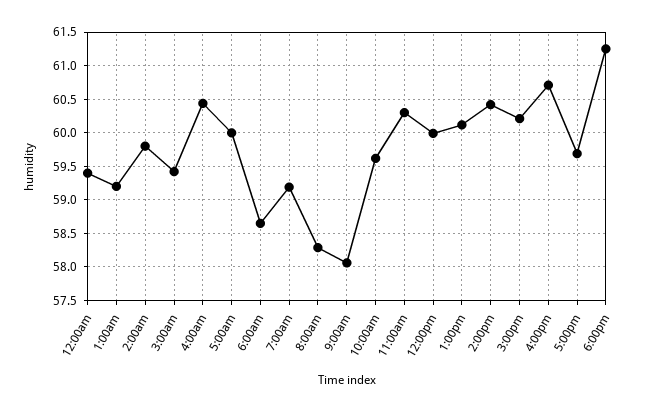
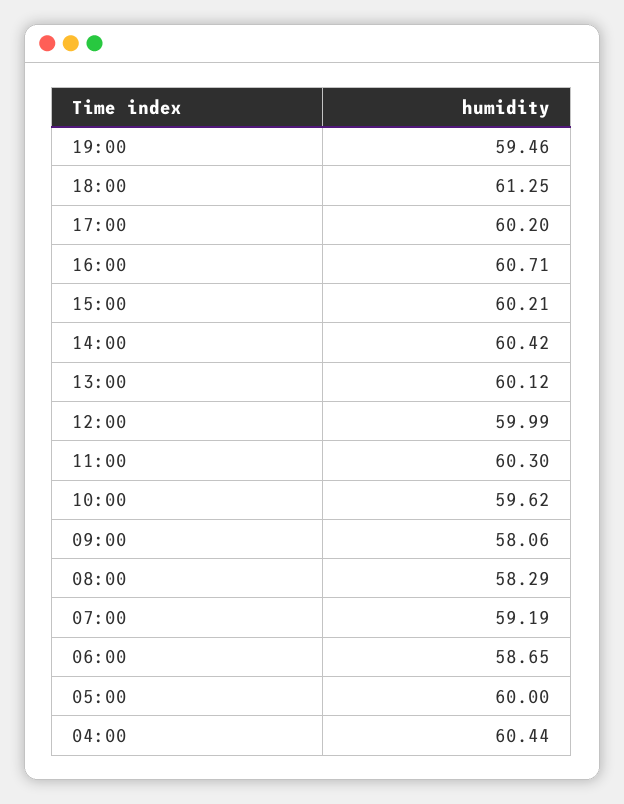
12:00am: 59.4 -> none
1:00am: 59.2 -> none
2:00am: 59.8 -> none
3:00am: 59.4 -> none
5:00pm: 59.7 -> 60.2
19:00: none -> 59.46

